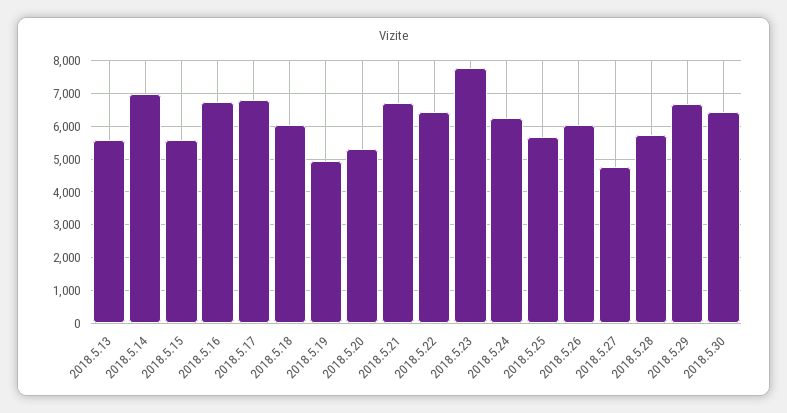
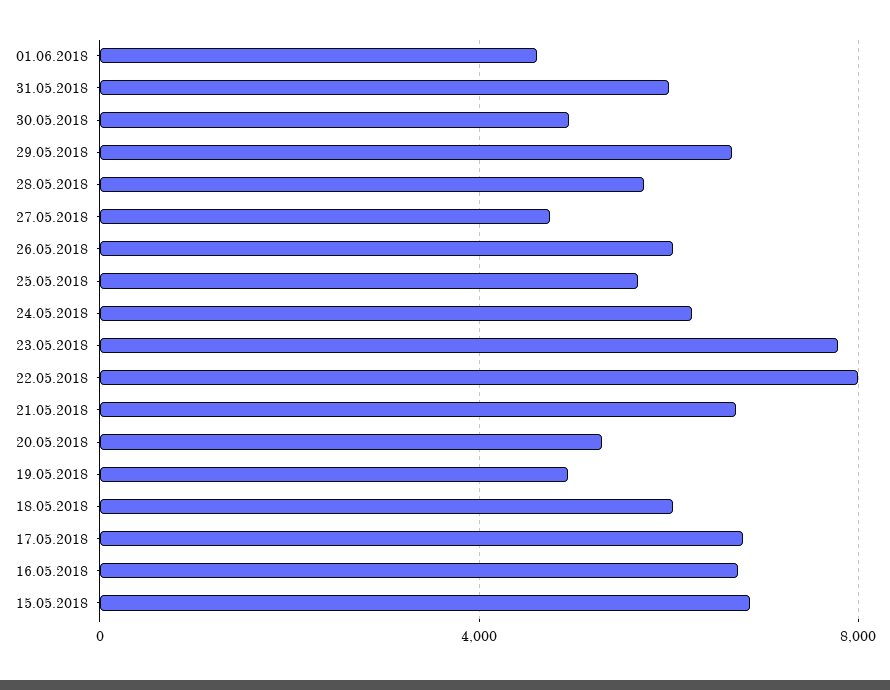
2018.5.13: 5600 -> none
2018.5.14: 7000 -> none
2018.5.15: 5600 -> 7000
2018.5.22: 6400 -> 8000
2018.5.30: 6400 -> 5000
01.06.2018: none -> 4500
31.05.2018: none -> 6000

